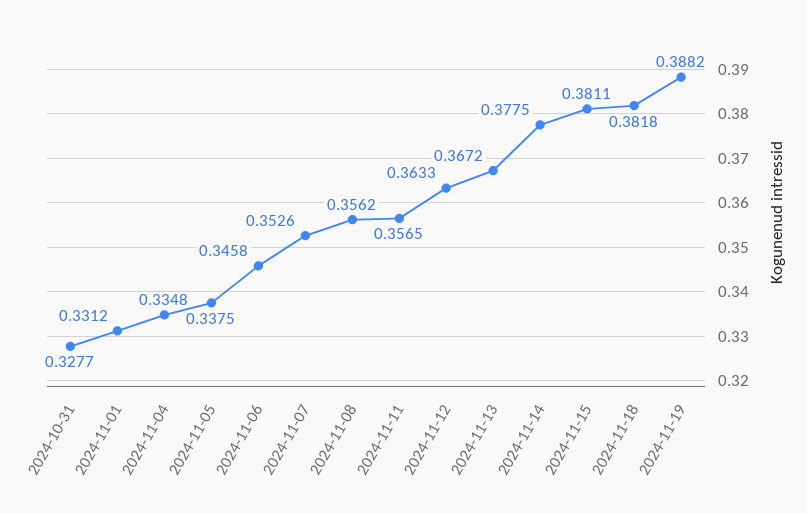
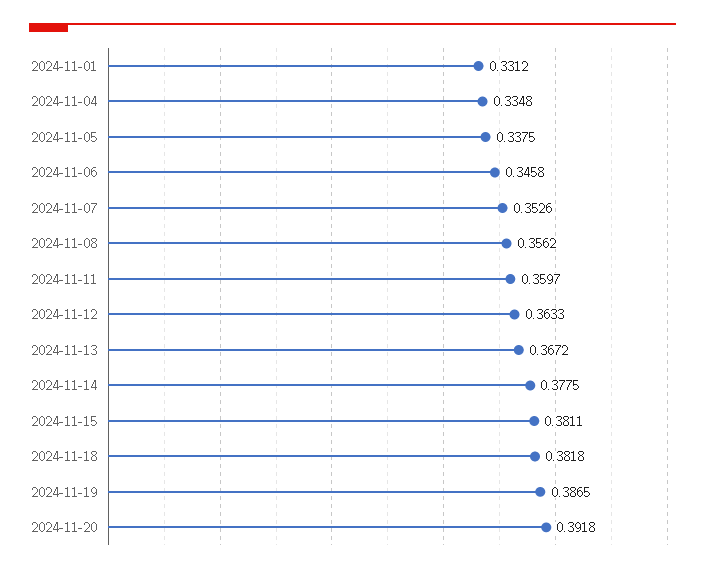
2024-10-31: 0.3277 -> none
2024-11-11: 0.3565 -> 0.3597
2024-11-19: 0.3882 -> 0.3865
2024-11-20: none -> 0.3918

